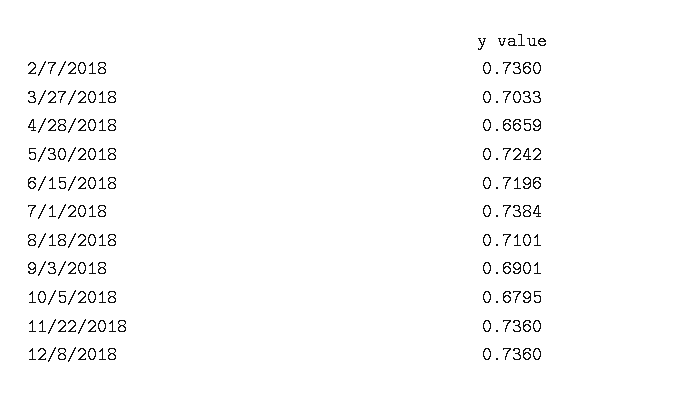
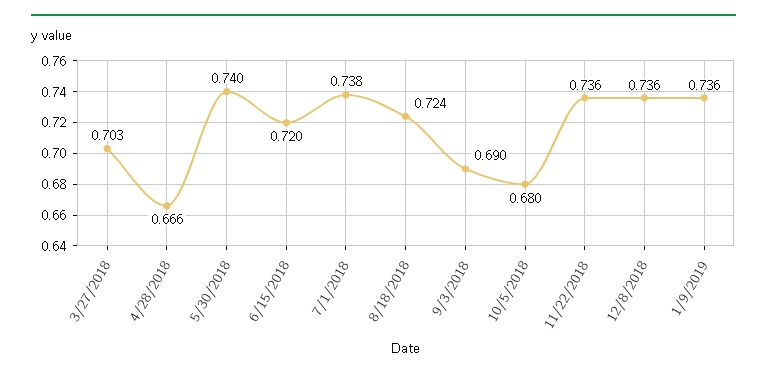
2/7/2018: 0.736 -> none
5/30/2018: 0.7242 -> 0.74
8/18/2018: 0.7101 -> 0.724
1/9/2019: none -> 0.736

